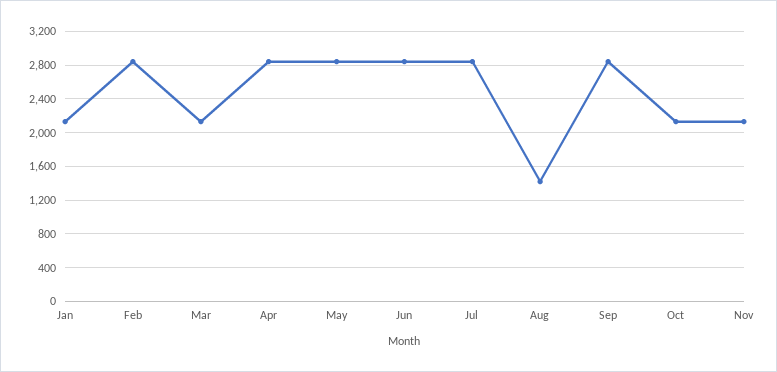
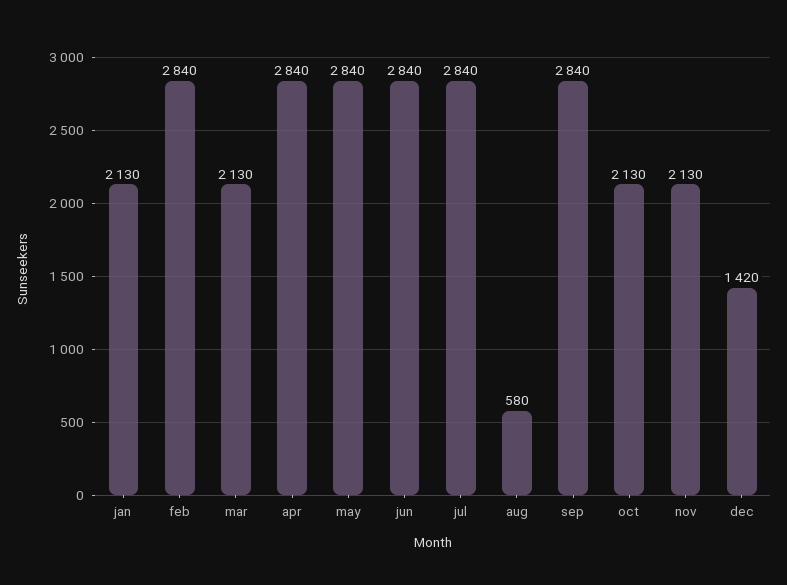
Aug: 1400 -> 580
dec: none -> 1420

